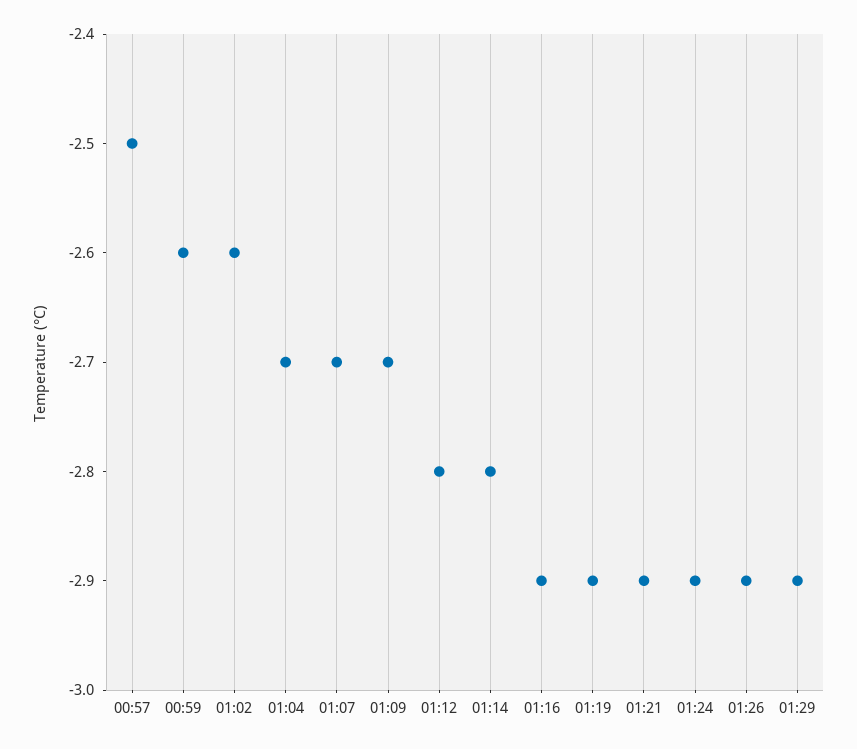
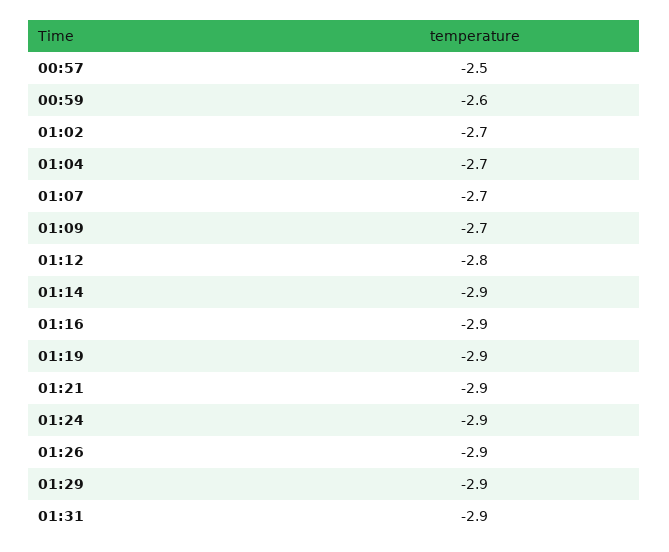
01:02: -2.6 -> -2.7
01:14: -2.8 -> -2.9
01:31: none -> -2.9

